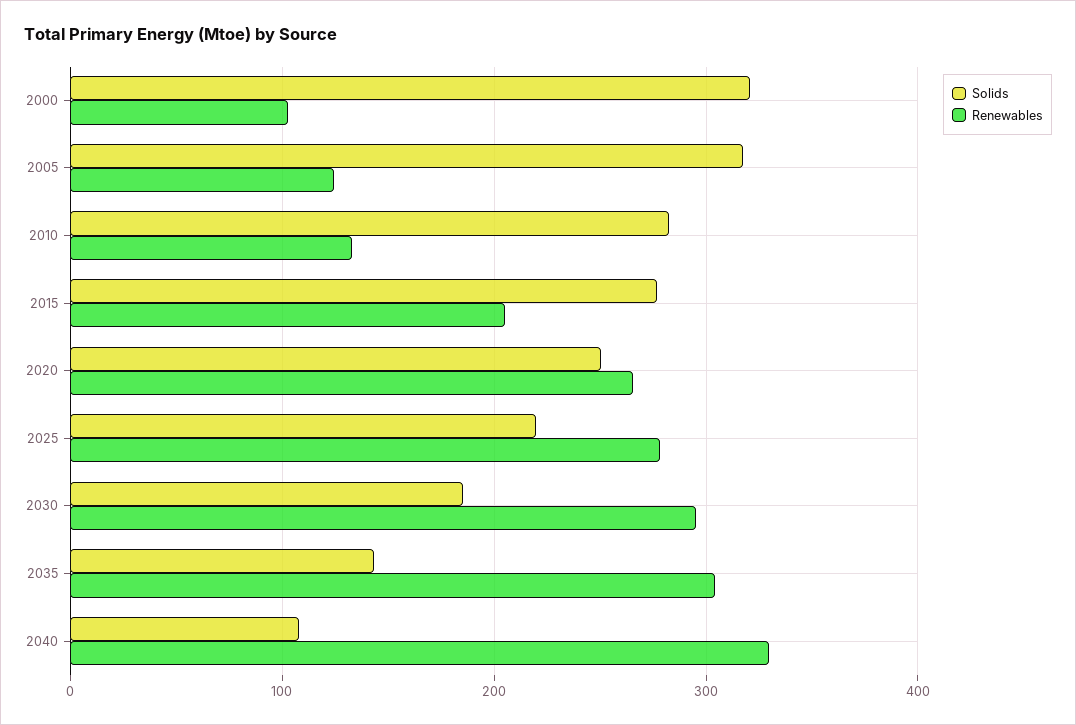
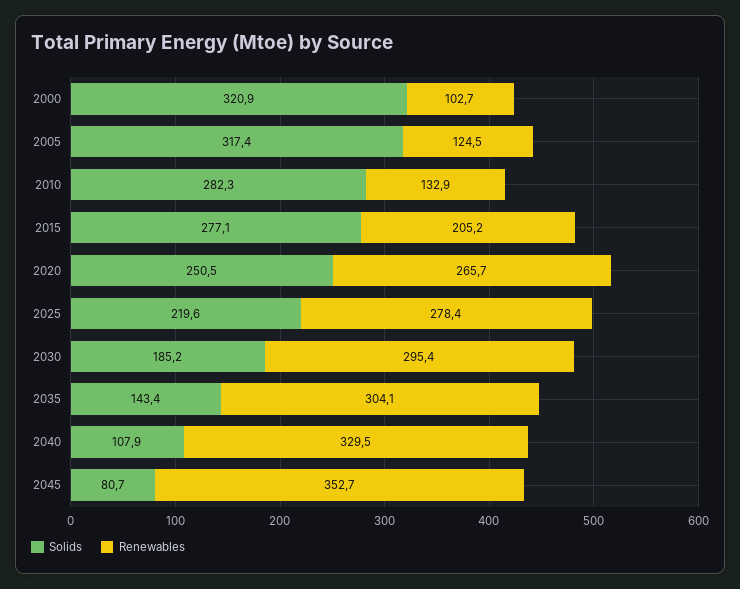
Solids, 2045: none -> 80.7
Renewables, 2045: none -> 352.7

